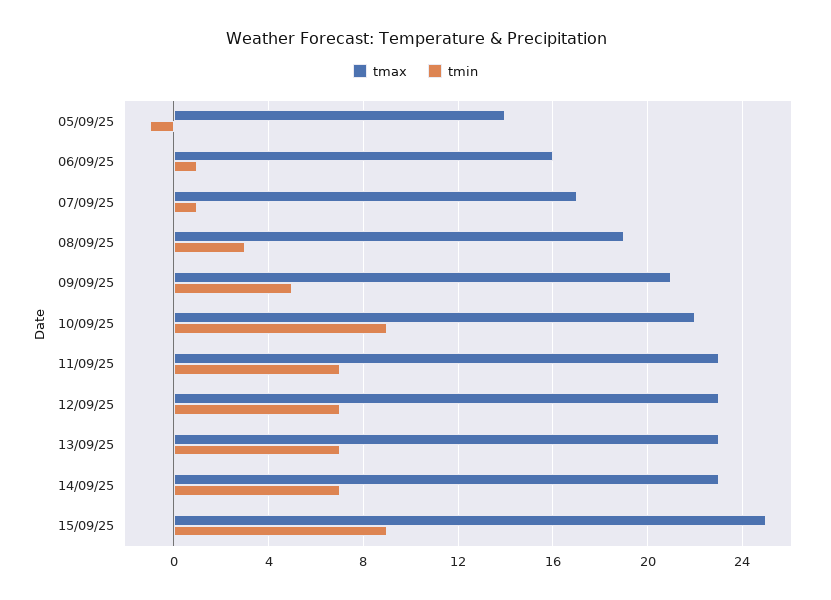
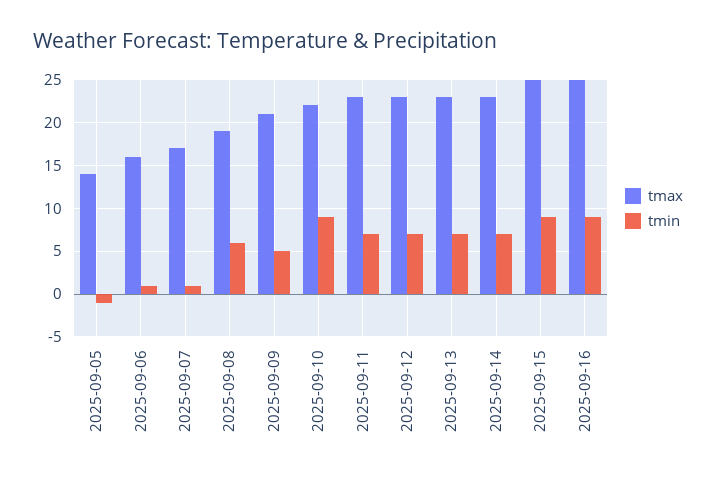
tmin, 08/09/25: 3 -> 6
tmax, 2025-09-16: none -> 25
tmin, 2025-09-16: none -> 9

